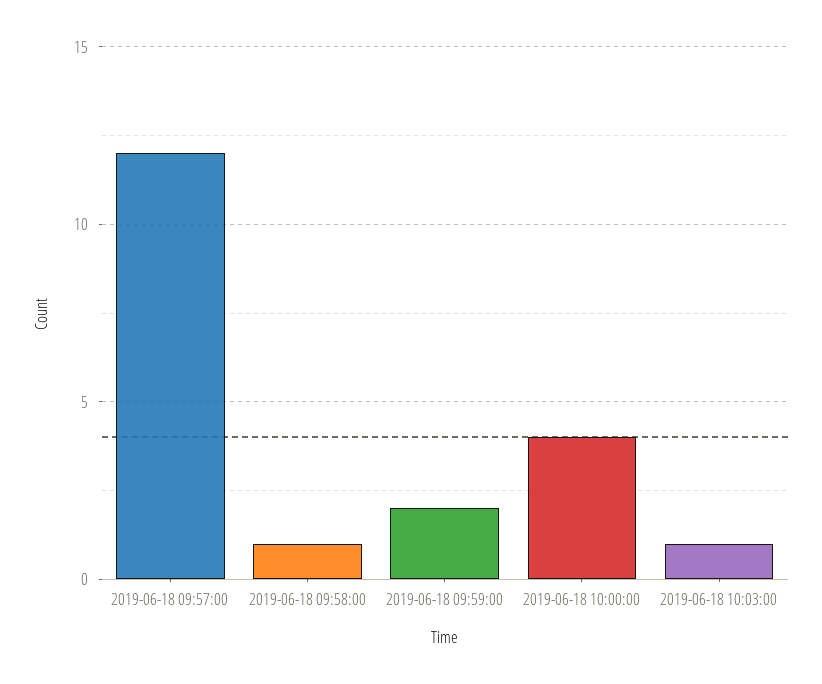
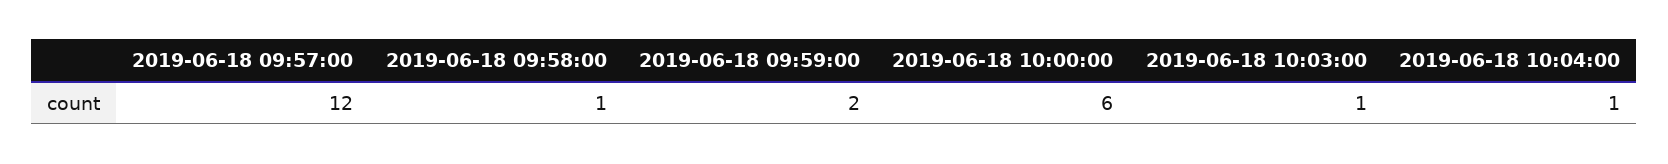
2019-06-18 10:00:00: 4 -> 6
2019-06-18 10:04:00: none -> 1

